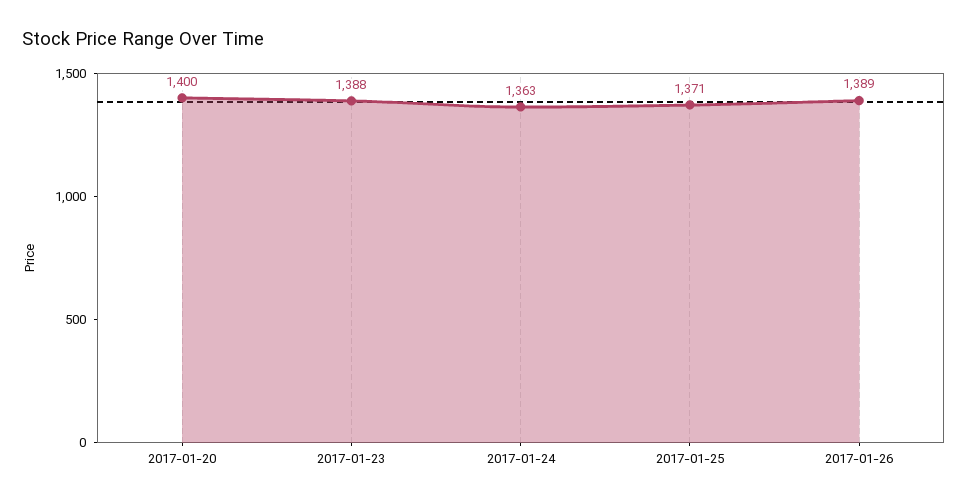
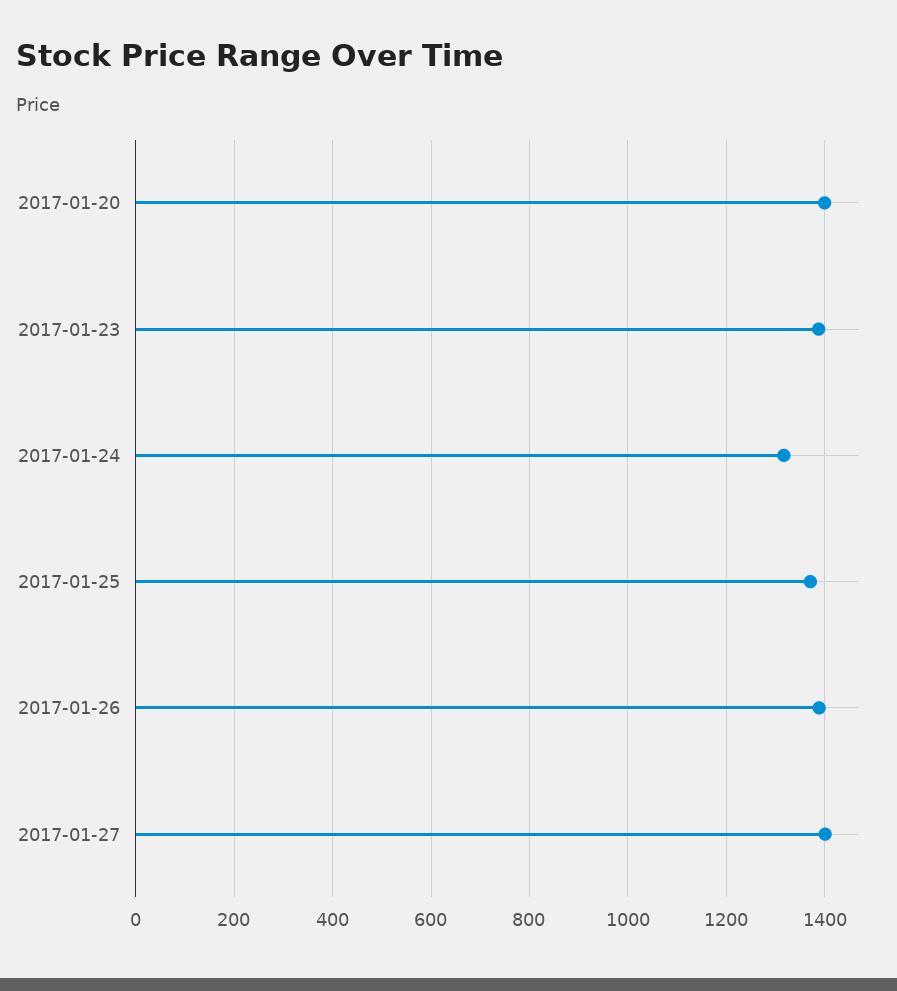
2017-01-24: 1363 -> 1320
2017-01-27: none -> 1400

